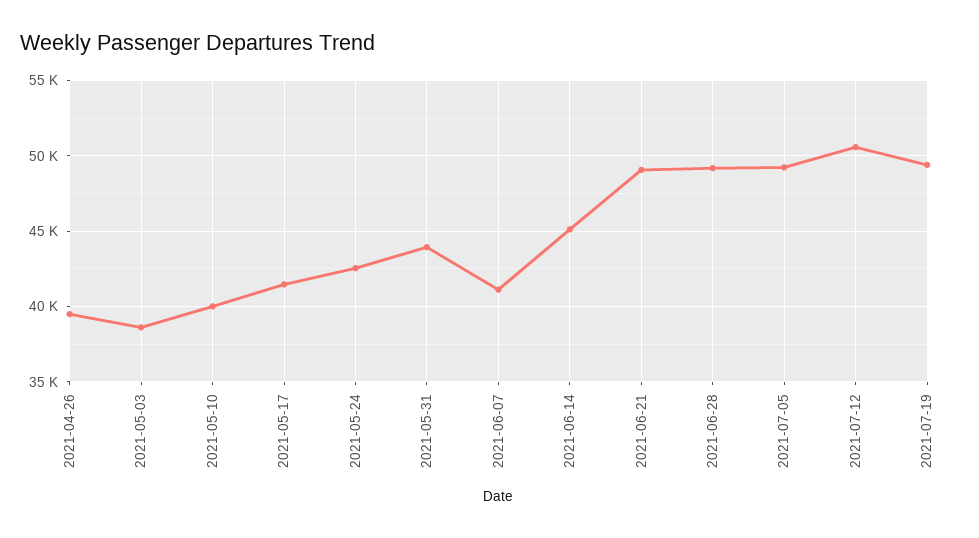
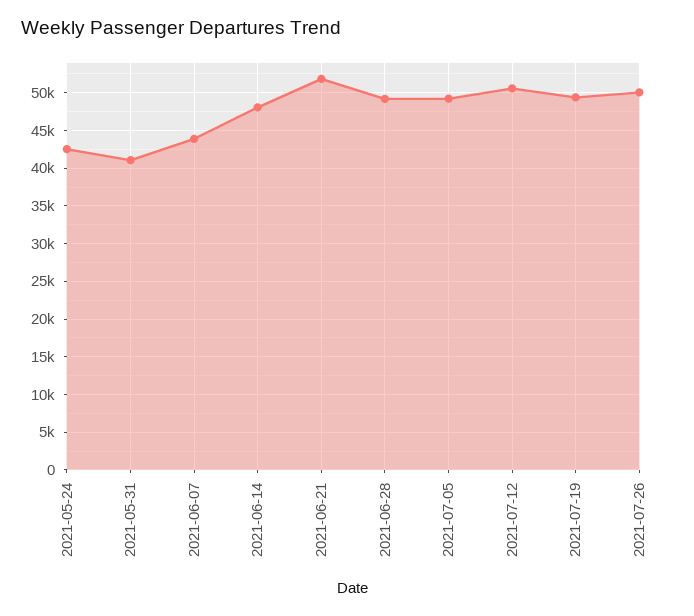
2021-04-26: 39500 -> none
2021-05-03: 38500 -> none
2021-05-10: 40000 -> none
2021-05-17: 41500 -> none
2021-05-31: 44000 -> 41000
2021-06-07: 41000 -> 44000
2021-06-14: 45000 -> 48000
2021-06-21: 49000 -> 52000
2021-07-26: none -> 50000

